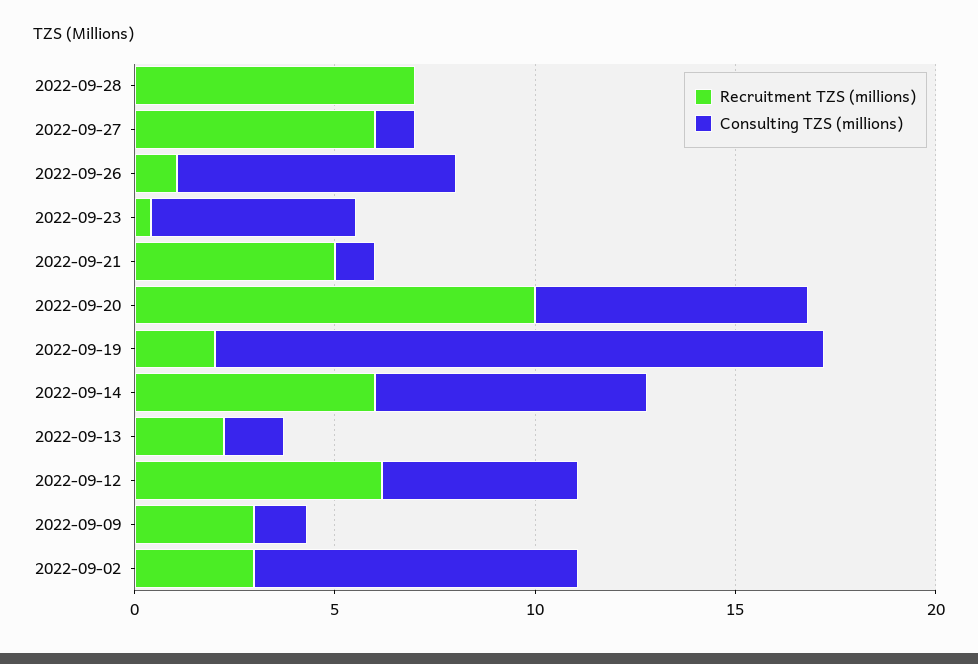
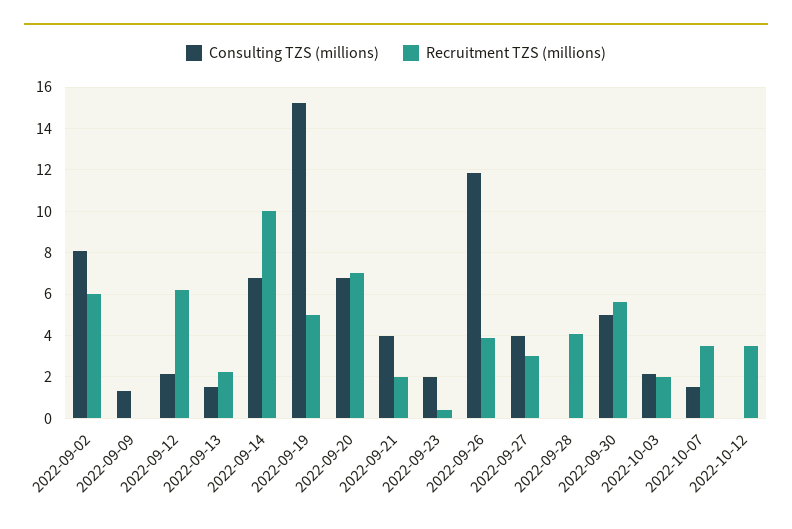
Recruitment TZS (millions), 2022-09-28: 7 -> 4
Recruitment TZS (millions), 2022-09-27: 6 -> 3
Consulting TZS (millions), 2022-09-27: 1 -> 4
Recruitment TZS (millions), 2022-09-26: 1 -> 4
Consulting TZS (millions), 2022-09-26: 7 -> 12
Consulting TZS (millions), 2022-09-23: 5 -> 2
Recruitment TZS (millions), 2022-09-21: 5 -> 2
Consulting TZS (millions), 2022-09-21: 1 -> 4
Recruitment TZS (millions), 2022-09-20: 10 -> 7
Recruitment TZS (millions), 2022-09-19: 2 -> 5
Recruitment TZS (millions), 2022-09-14: 6 -> 10
Consulting TZS (millions), 2022-09-12: 5 -> 2
Recruitment TZS (millions), 2022-09-09: 3 -> 0
Recruitment TZS (millions), 2022-09-02: 3 -> 6
Consulting TZS (millions), 2022-09-30: none -> 5
Recruitment TZS (millions), 2022-09-30: none -> 5.5
Consulting TZS (millions), 2022-10-03: none -> 2
Recruitment TZS (millions), 2022-10-03: none -> 2
Consulting TZS (millions), 2022-10-07: none -> 1.5
Recruitment TZS (millions), 2022-10-07: none -> 3.5
Consulting TZS (millions), 2022-10-12: none -> 0
Recruitment TZS (millions), 2022-10-12: none -> 3.5

